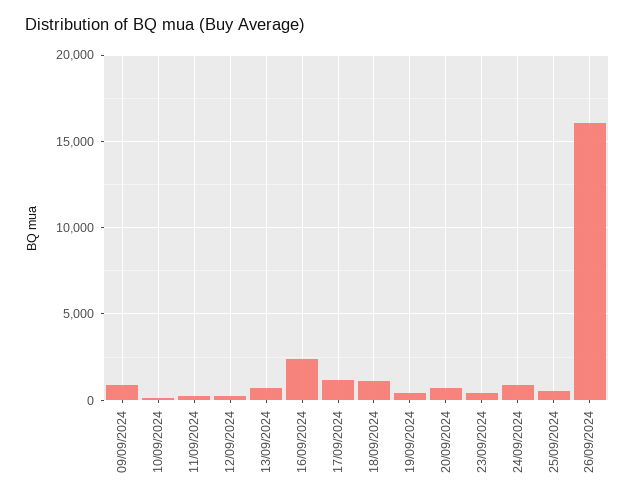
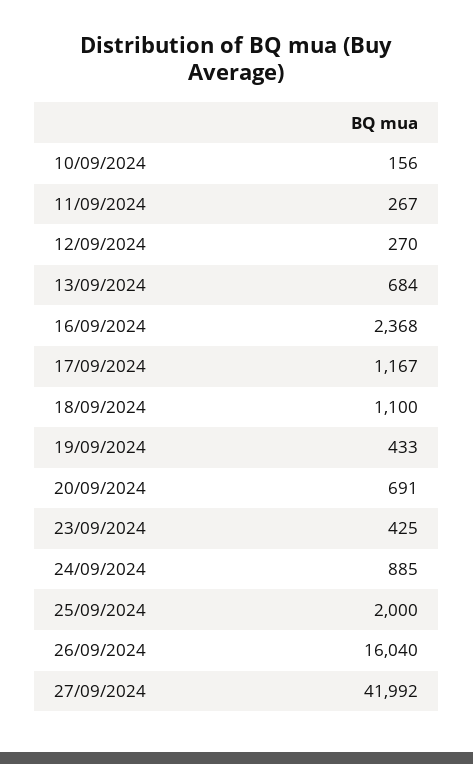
09/09/2024: 1000 -> none
25/09/2024: 500 -> 2000
27/09/2024: none -> 41992

